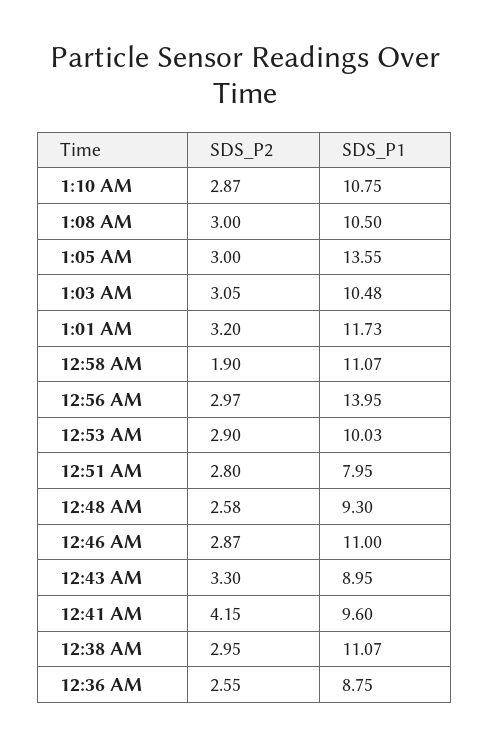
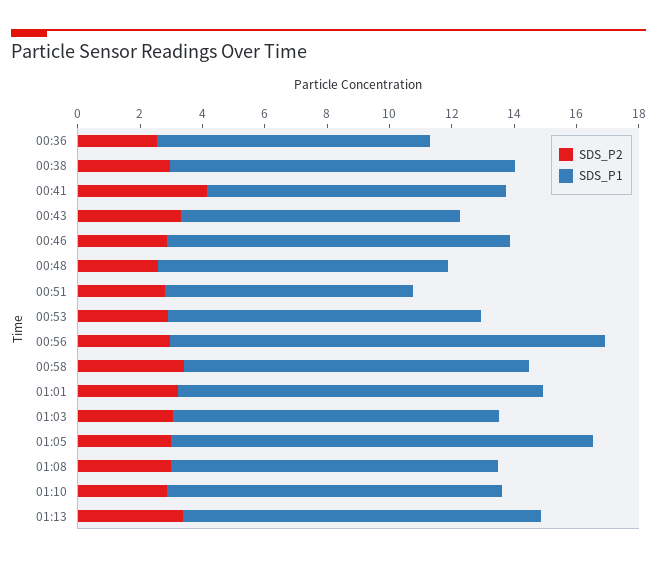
SDS_P2, 12:58 AM: 1.9 -> 3.5
SDS_P2, 01:13: none -> 3.5
SDS_P1, 01:13: none -> 11.5

